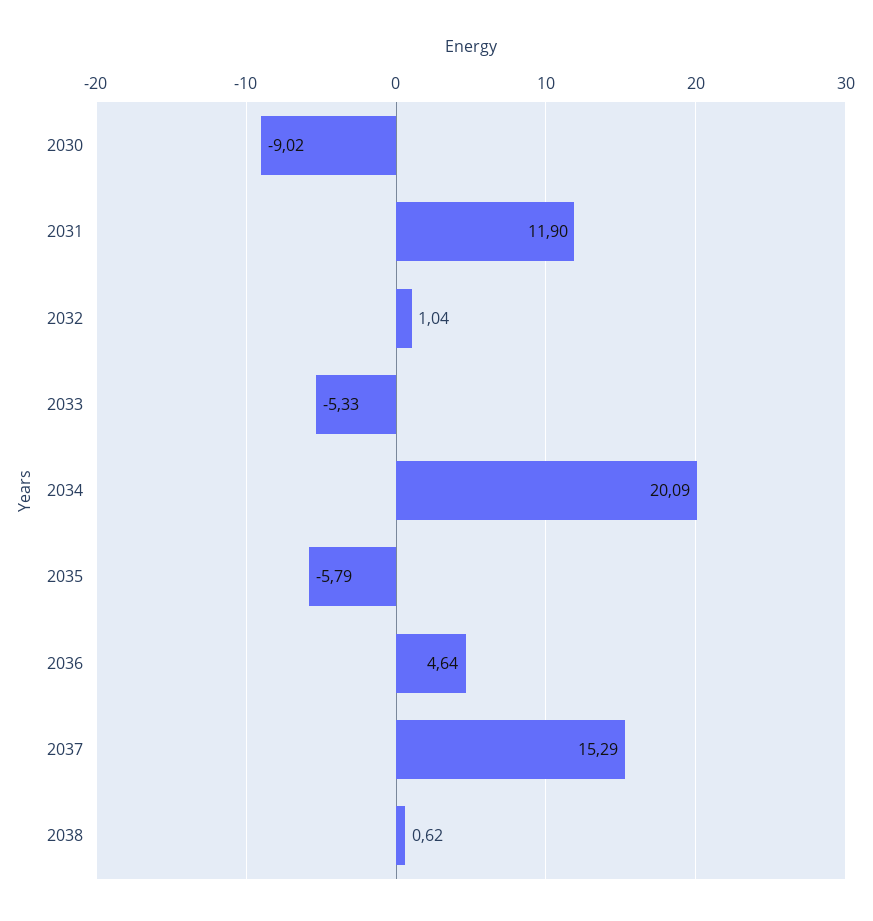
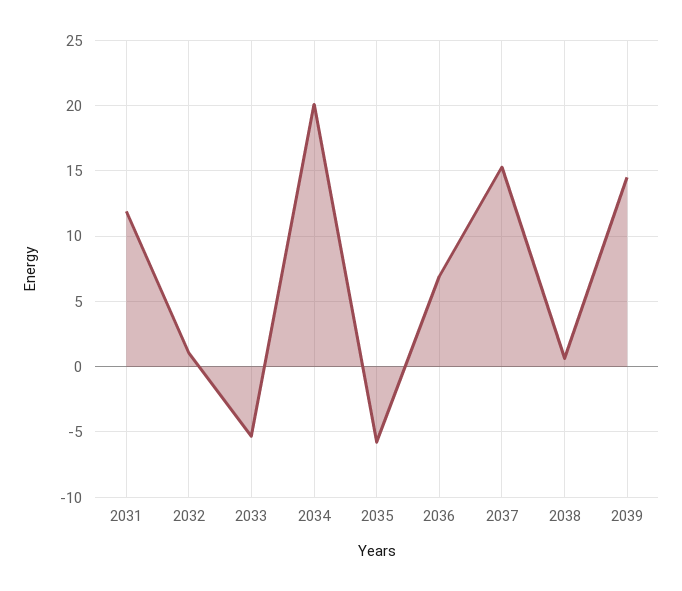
2030: -9.02 -> none
2036: 4.64 -> 7
2039: none -> 14.5

